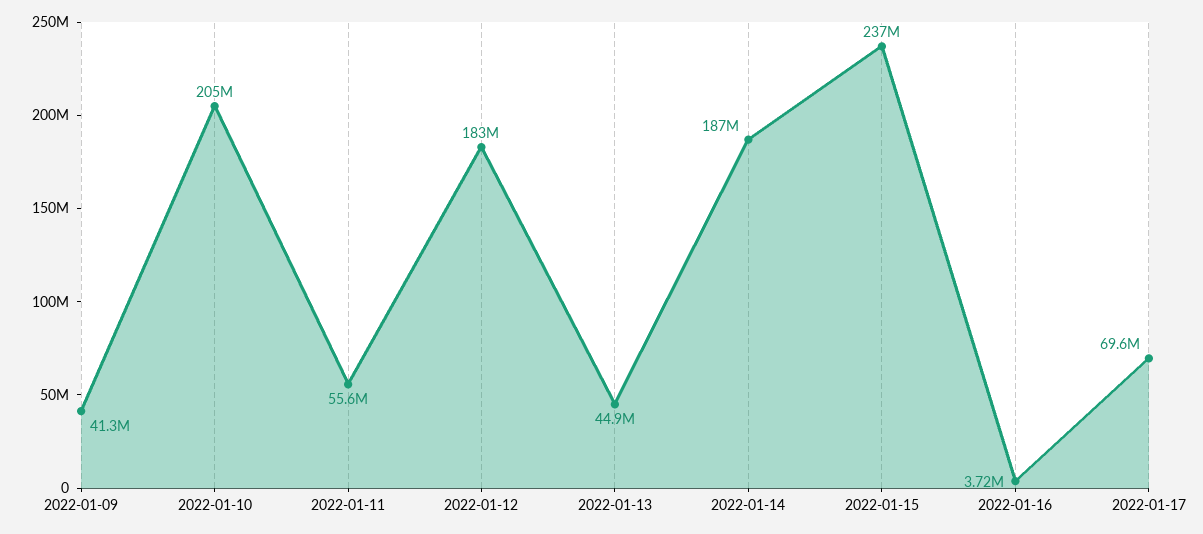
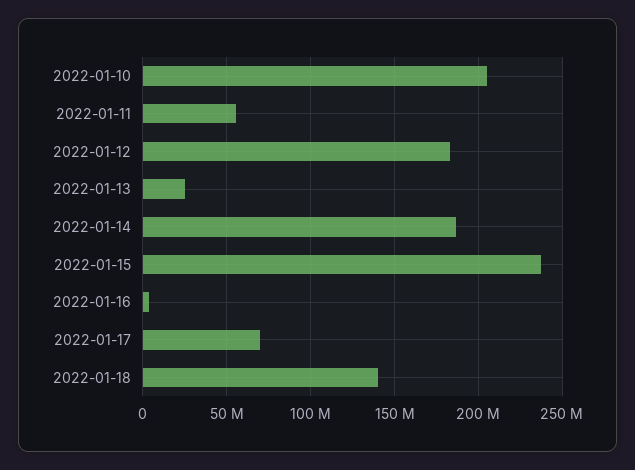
2022-01-09: 41300000 -> none
2022-01-13: 44900000 -> 25000000
2022-01-18: none -> 140000000

